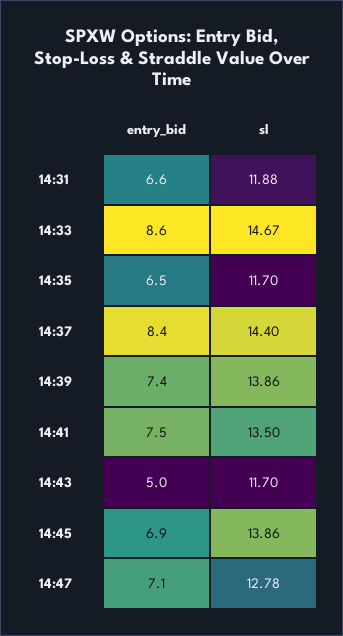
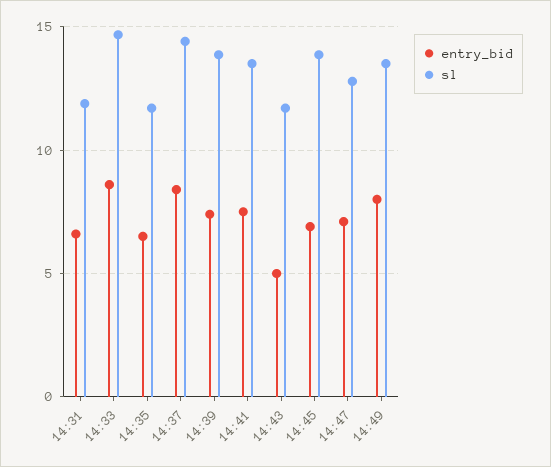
entry_bid, 14:49: none -> 8
sl, 14:49: none -> 13.5

